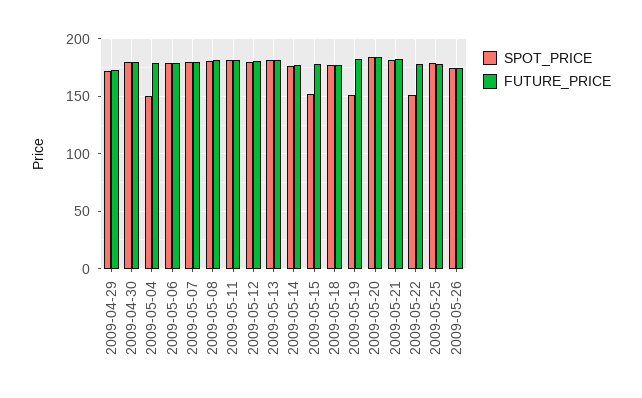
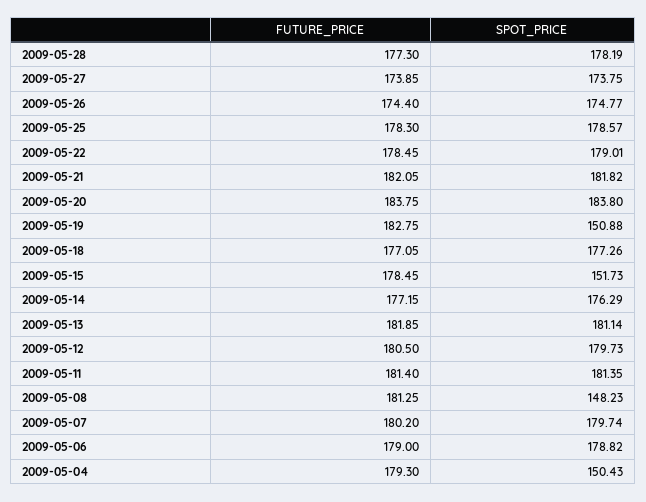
SPOT_PRICE, 2009-04-29: 170 -> none
FUTURE_PRICE, 2009-04-29: 170 -> none
SPOT_PRICE, 2009-04-30: 180 -> none
FUTURE_PRICE, 2009-04-30: 180 -> none
SPOT_PRICE, 2009-05-08: 180 -> 148.23
SPOT_PRICE, 2009-05-22: 150 -> 179.01
FUTURE_PRICE, 2009-05-28: none -> 177.3
SPOT_PRICE, 2009-05-28: none -> 178.19
FUTURE_PRICE, 2009-05-27: none -> 173.85
SPOT_PRICE, 2009-05-27: none -> 173.75

